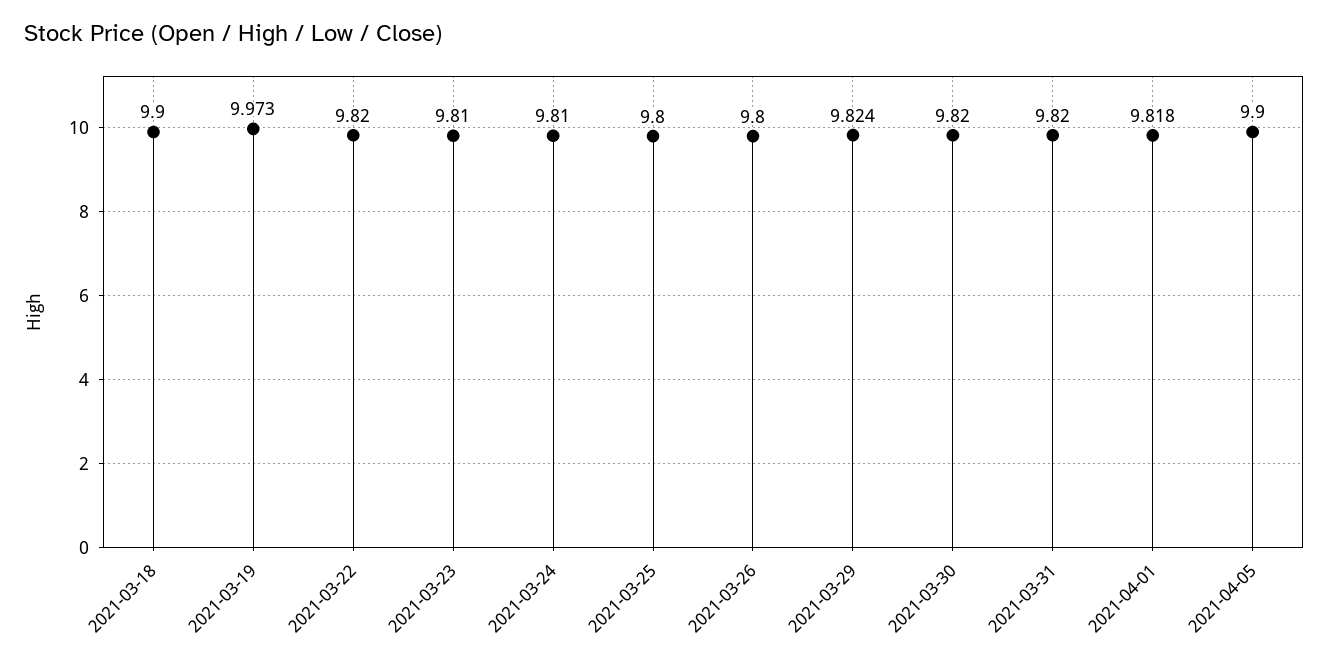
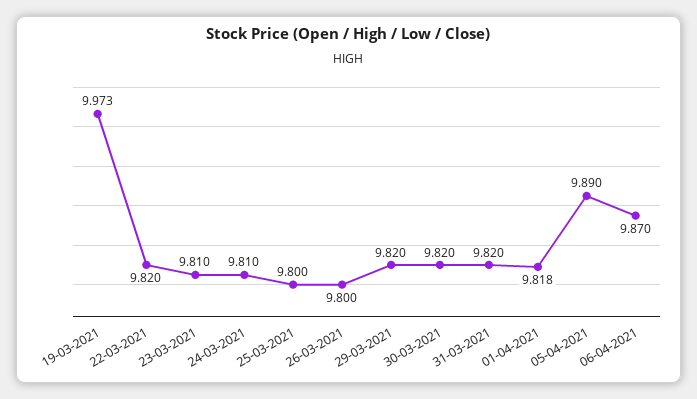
2021-03-18: 9.9 -> none
2021-03-29: 9.824 -> 9.82
2021-04-05: 9.9 -> 9.89
06-04-2021: none -> 9.87

